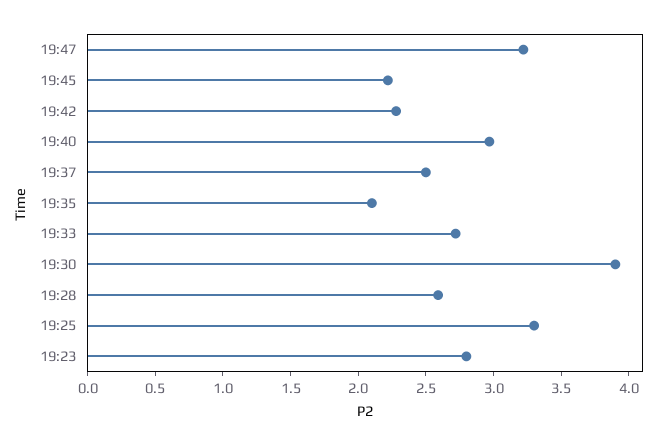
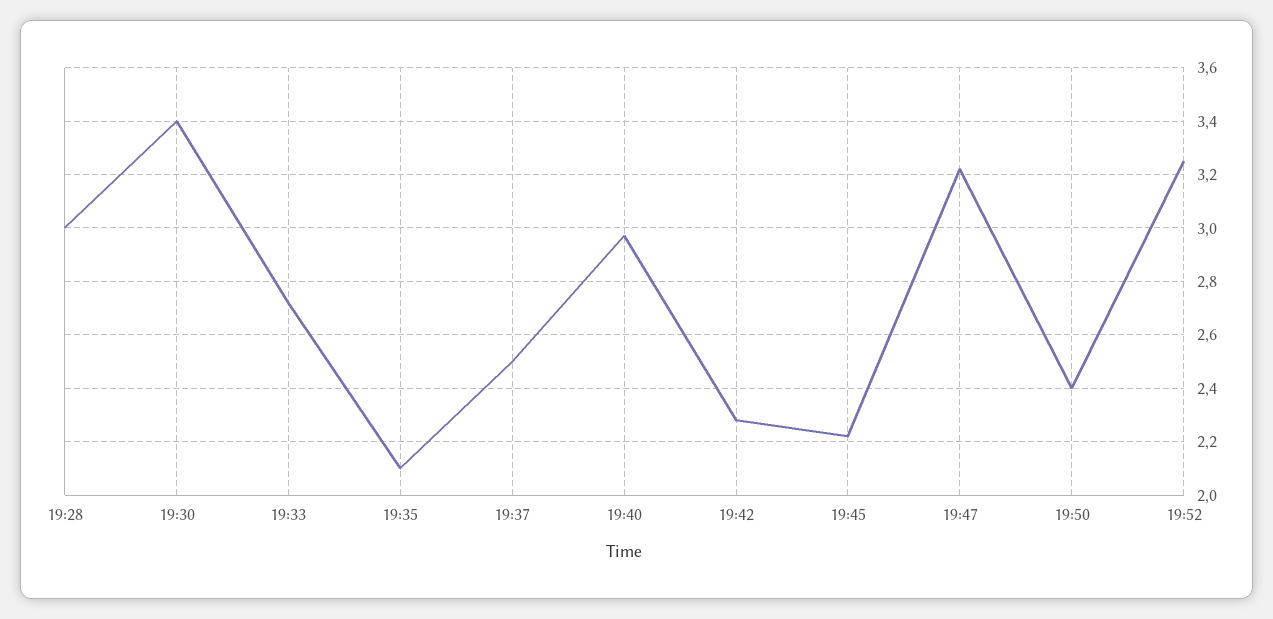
19:30: 3.9 -> 3.4
19:28: 2.6 -> 3
19:25: 3.3 -> none
19:23: 2.8 -> none
19:50: none -> 2.4
19:52: none -> 3.25

